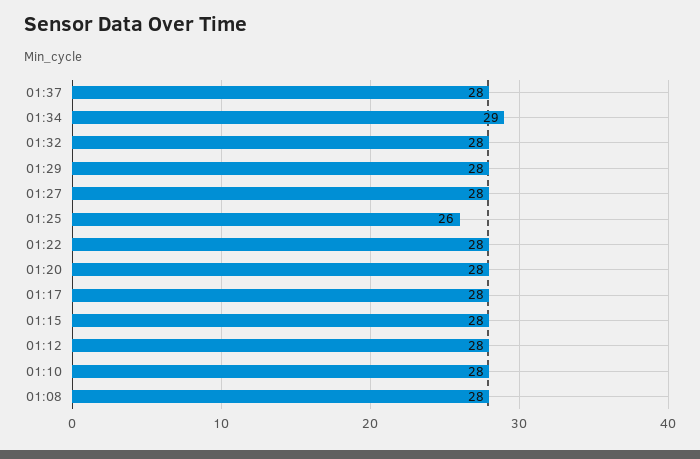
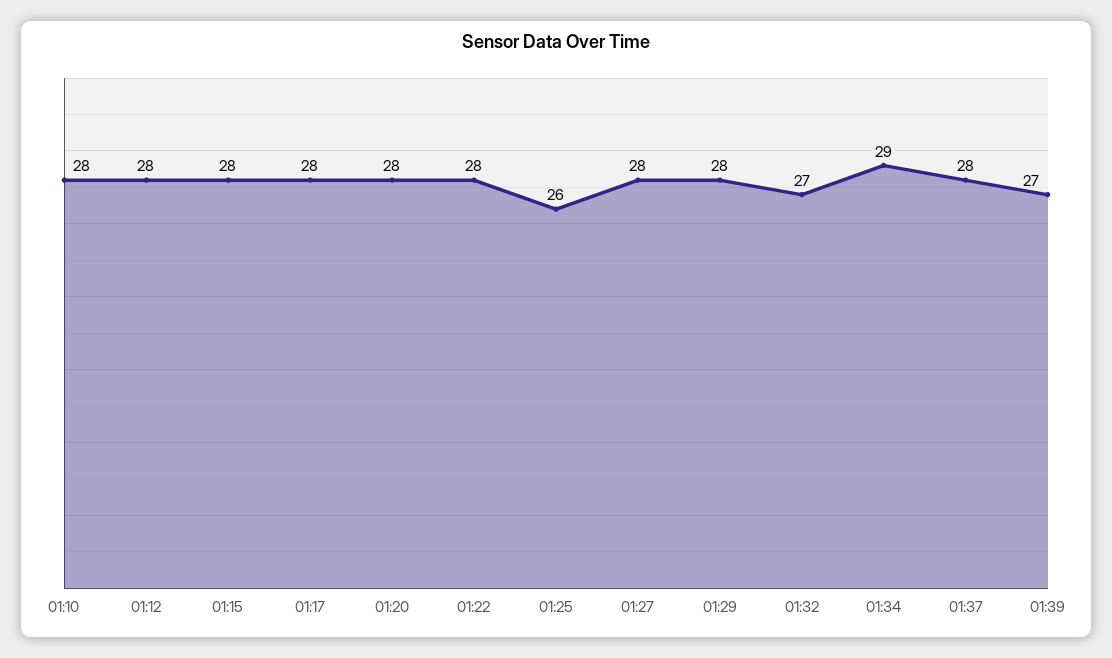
01:32: 28 -> 27
01:08: 28 -> none
01:39: none -> 27

